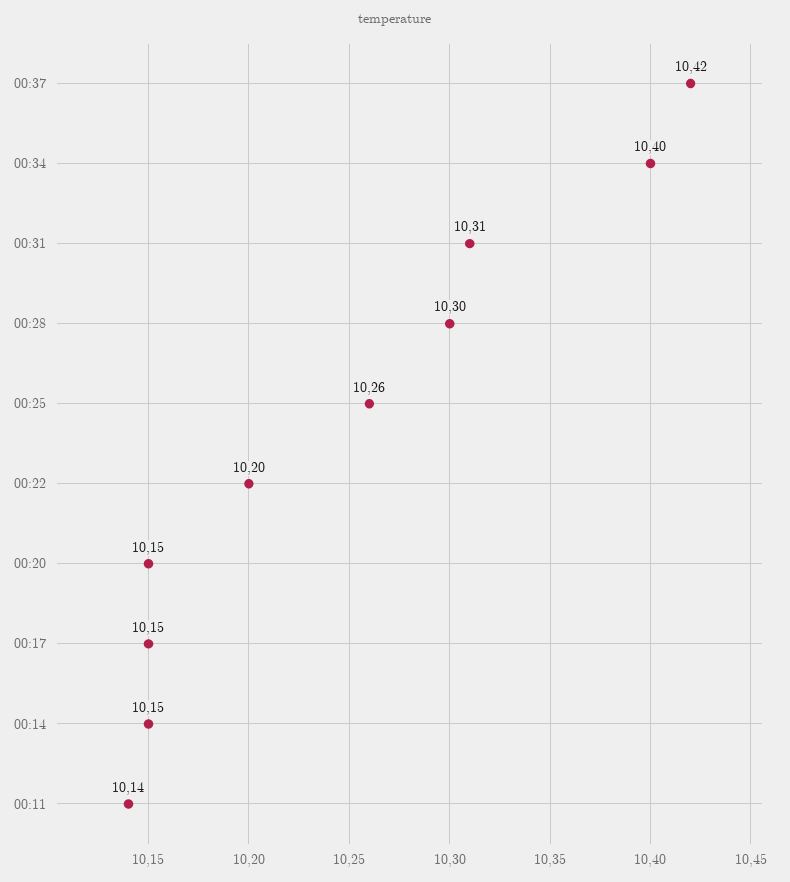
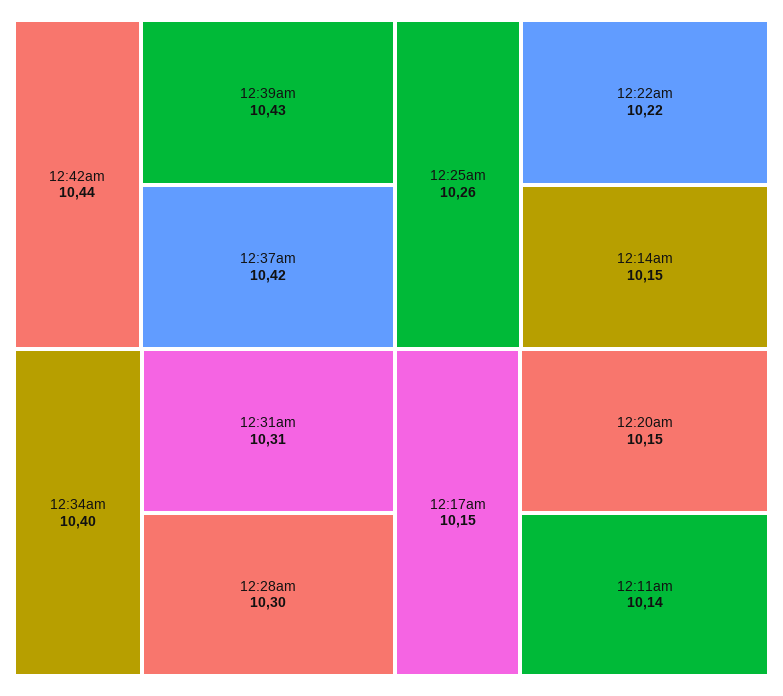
00:22: 10.2 -> 10.22
12:42am: none -> 10.44
12:39am: none -> 10.43

